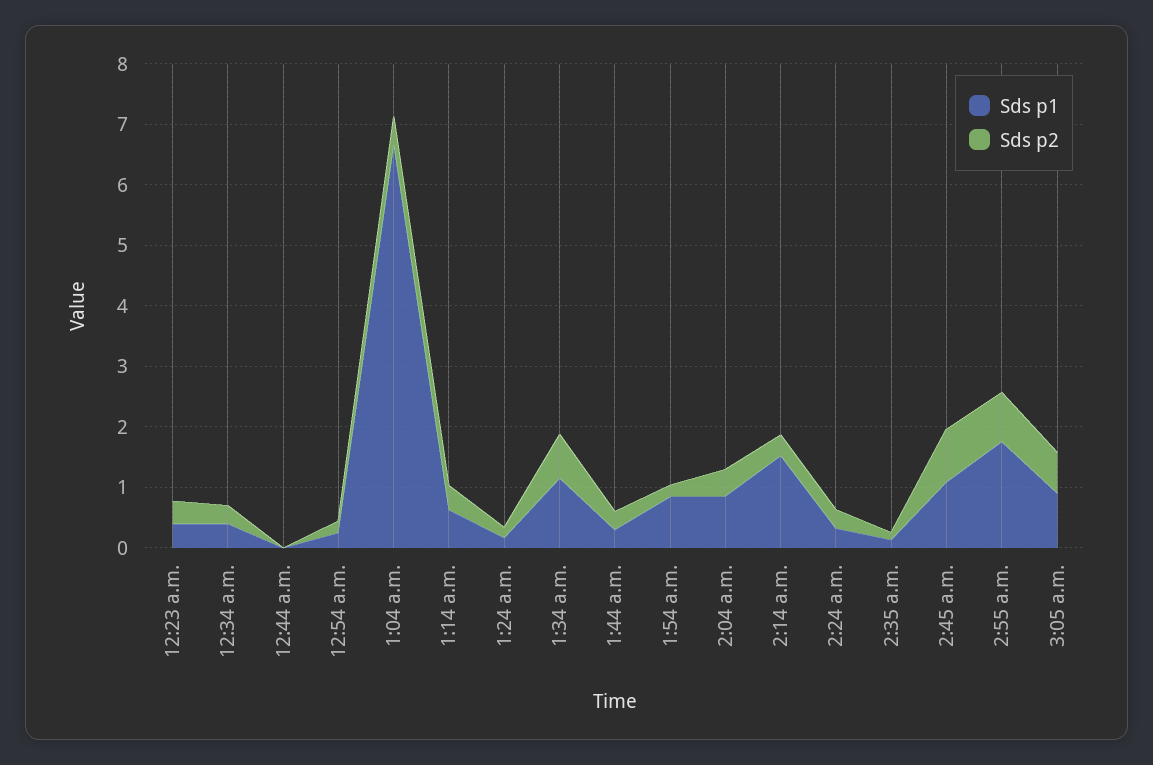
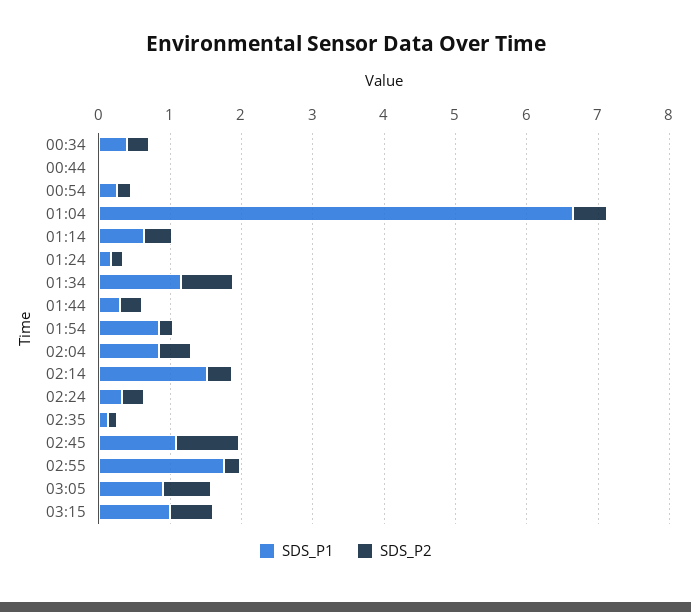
Sds p1, 12:23 a.m.: 0.4 -> none
Sds p2, 12:23 a.m.: 0.4 -> none
Sds p2, 2:55 a.m.: 0.8 -> 0.2
Sds p1, 03:15: none -> 1
Sds p2, 03:15: none -> 0.6

